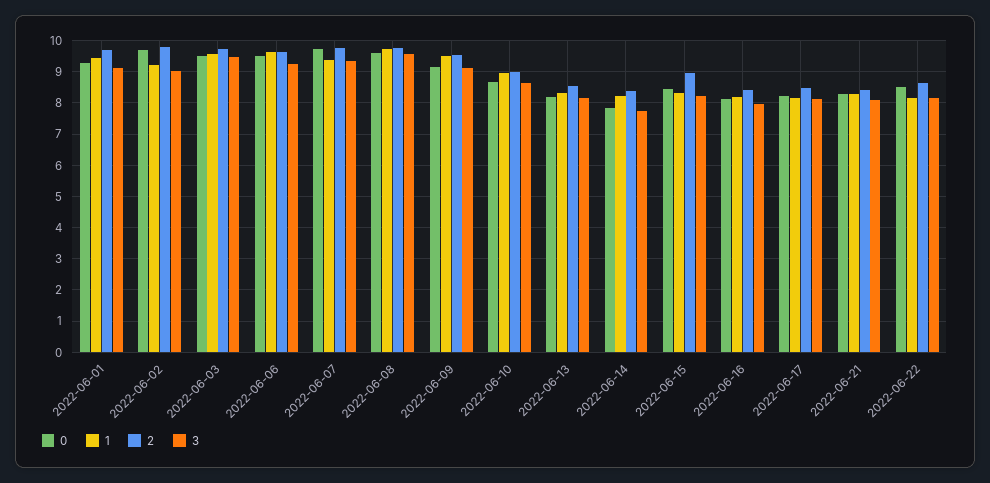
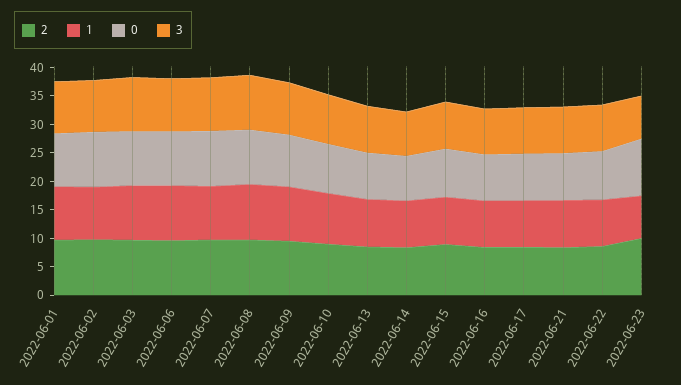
2, 2022-06-23: none -> 10
1, 2022-06-23: none -> 7.5
0, 2022-06-23: none -> 10
3, 2022-06-23: none -> 7.5

